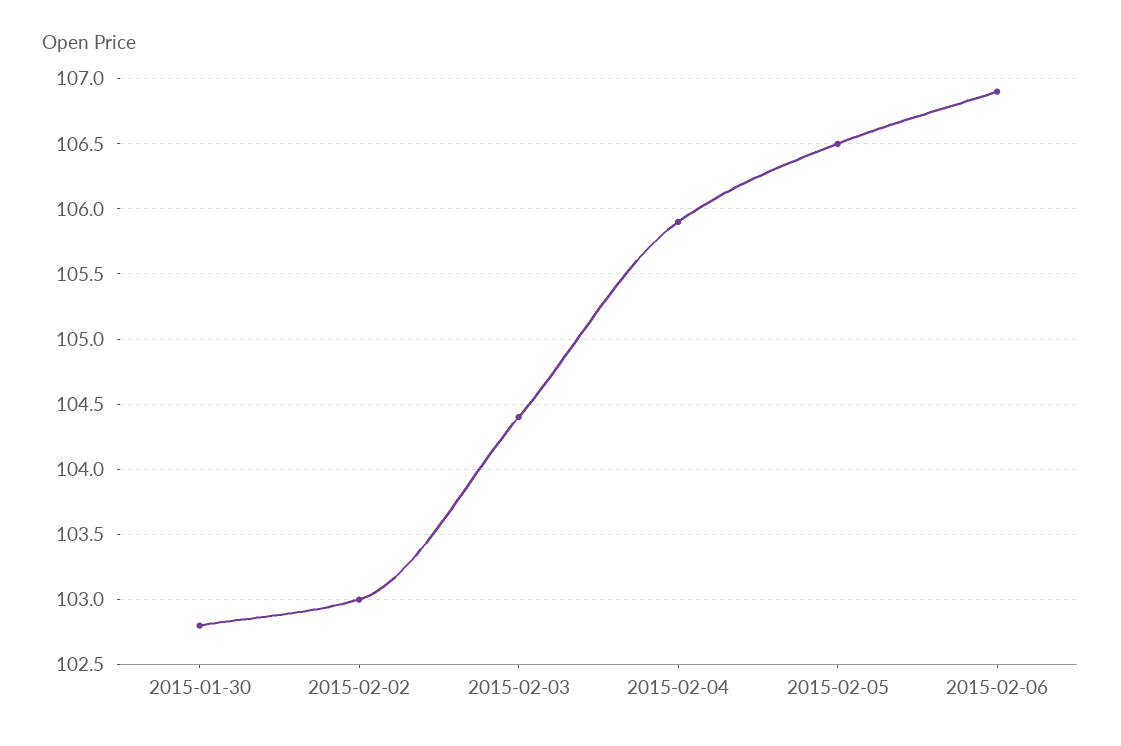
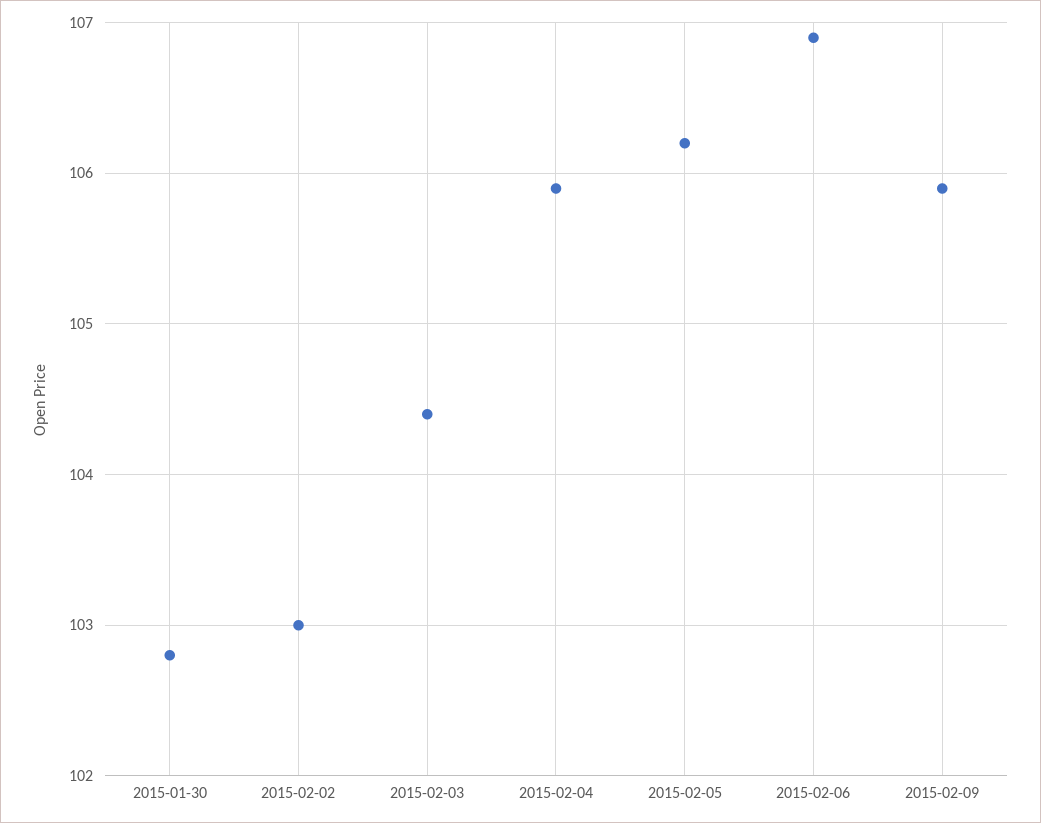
2015-02-05: 106.5 -> 106.2
2015-02-09: none -> 105.9

